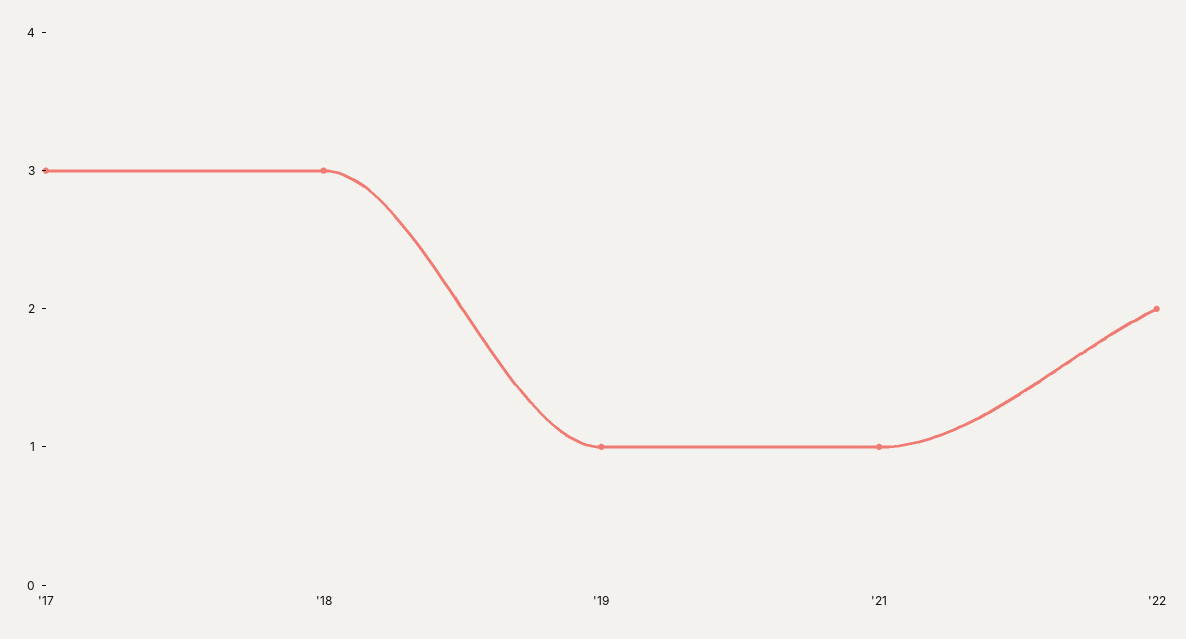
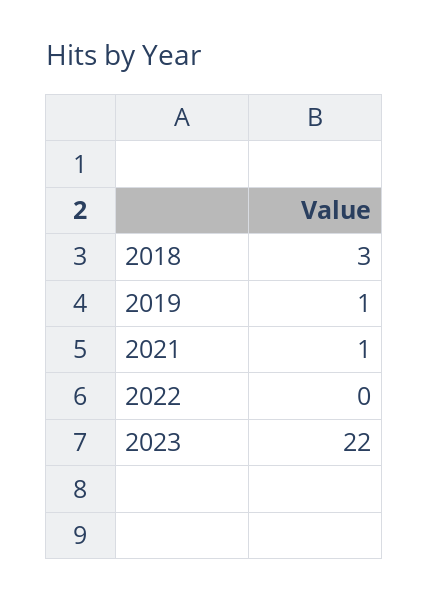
'17: 3 -> none
'22: 2 -> 0
2023: none -> 22

